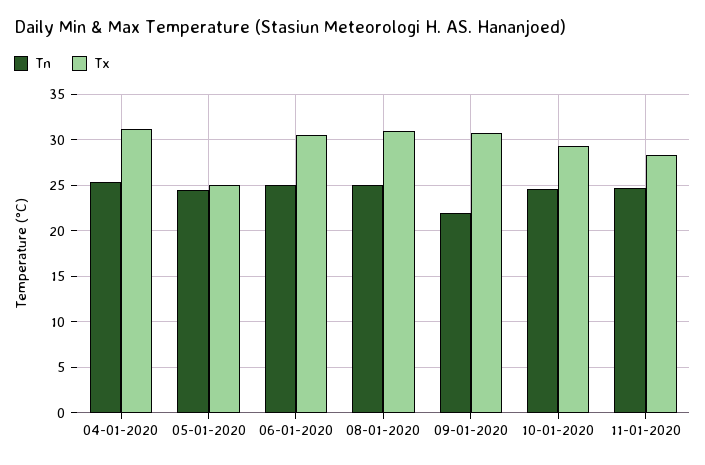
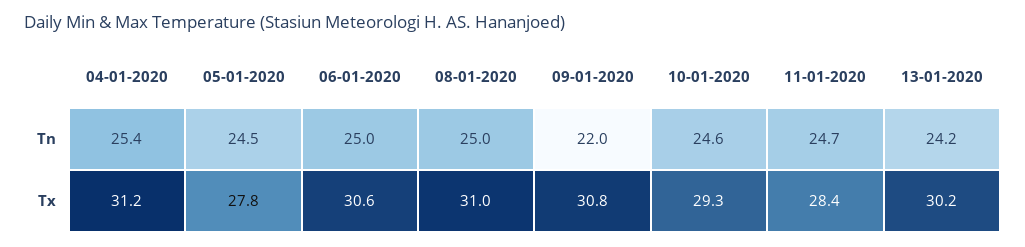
Tx, 05-01-2020: 25 -> 27.8
Tn, 13-01-2020: none -> 24.2
Tx, 13-01-2020: none -> 30.2

